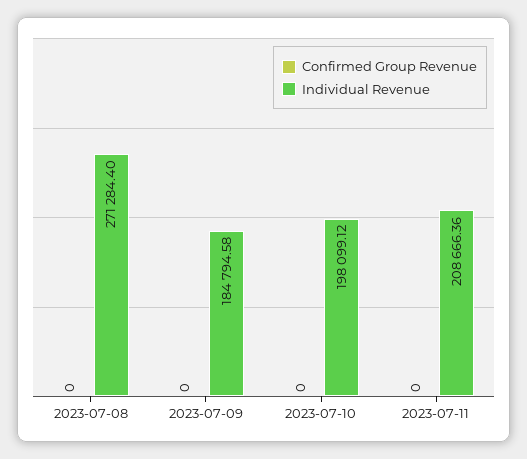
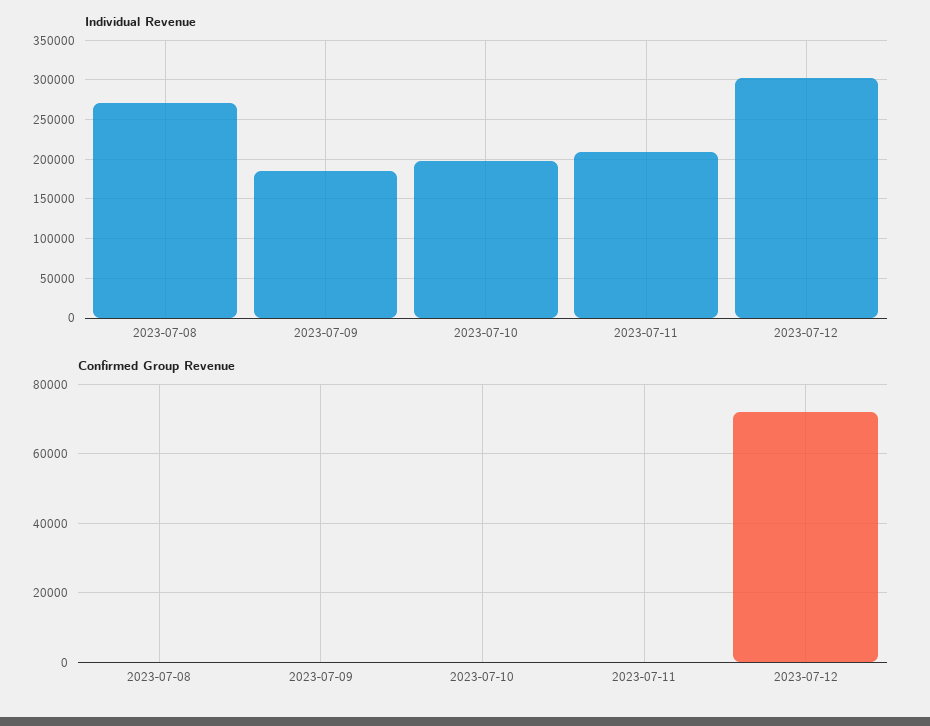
Individual Revenue, 2023-07-12: none -> 300000
Confirmed Group Revenue, 2023-07-12: none -> 72000

